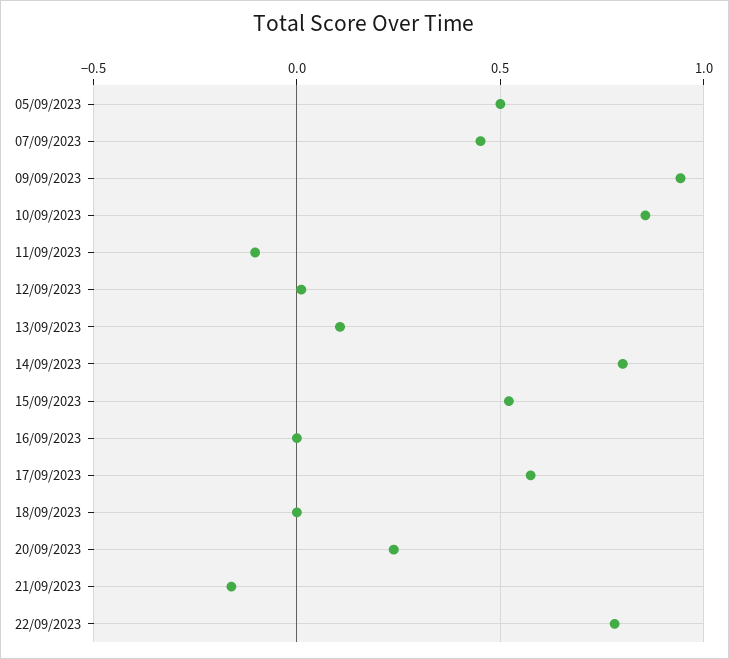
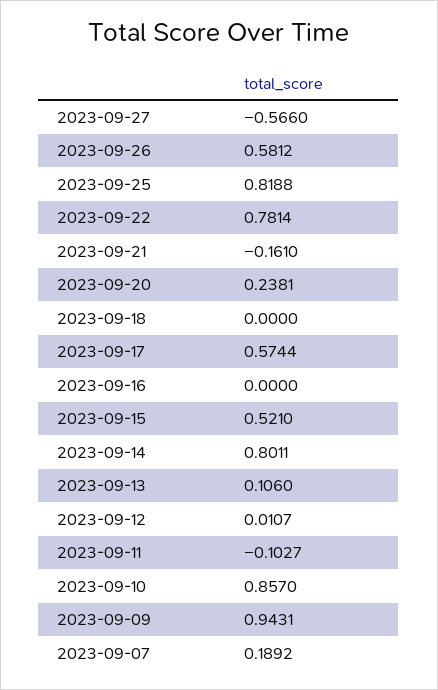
05/09/2023: 0.5 -> none
07/09/2023: 0.45 -> 0.1892
2023-09-27: none -> -0.566
2023-09-26: none -> 0.5812
2023-09-25: none -> 0.8188

